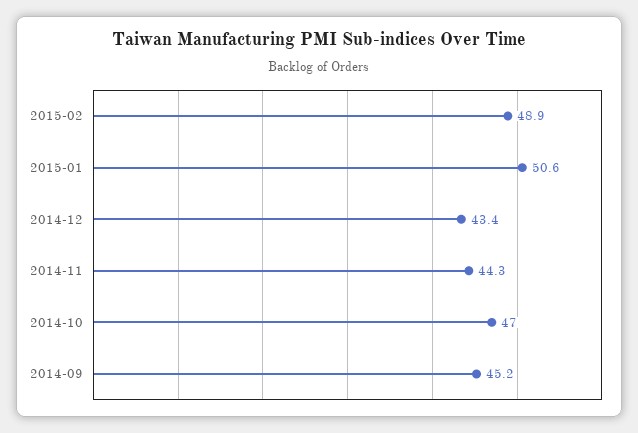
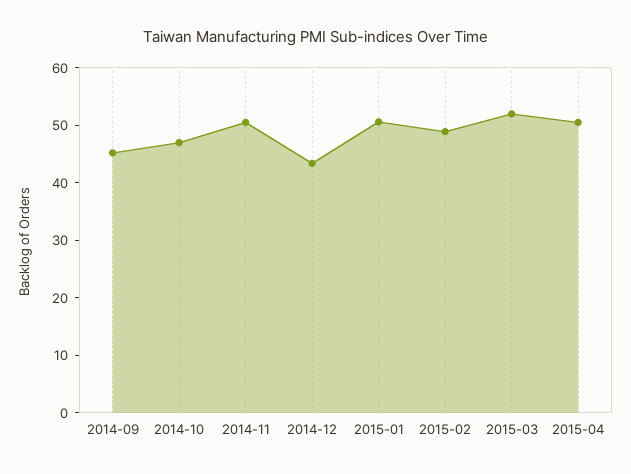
2014-11: 44.3 -> 50
2015-03: none -> 52
2015-04: none -> 50

